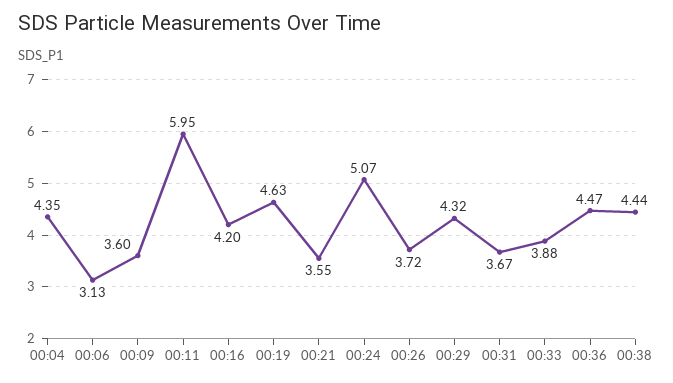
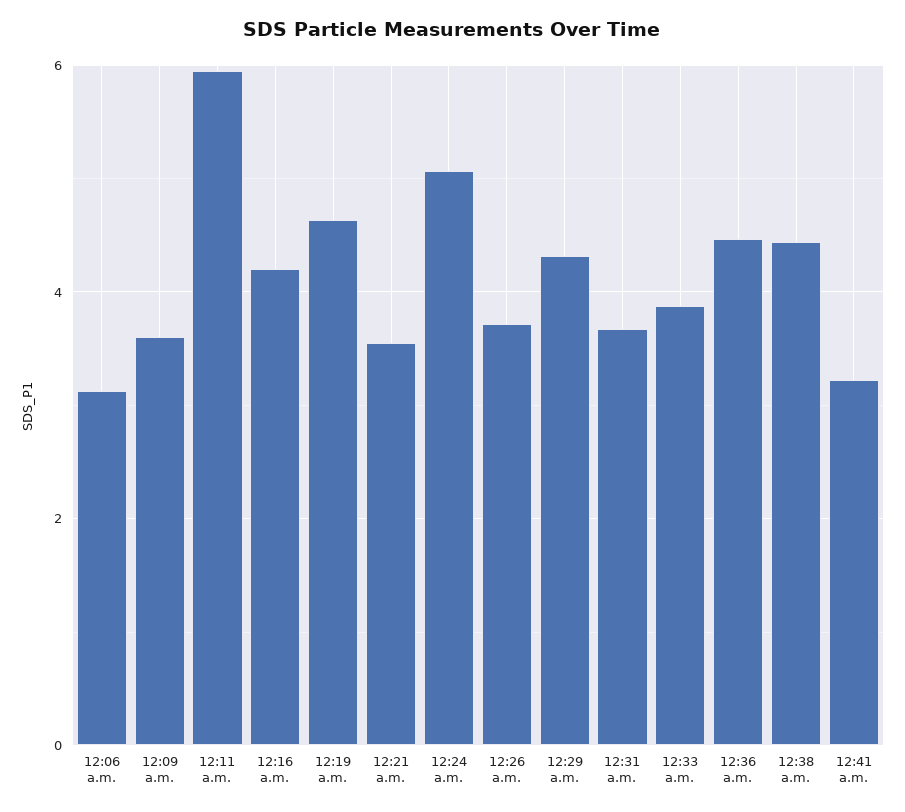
00:04: 4.35 -> none
12:41 a.m.: none -> 3.2

